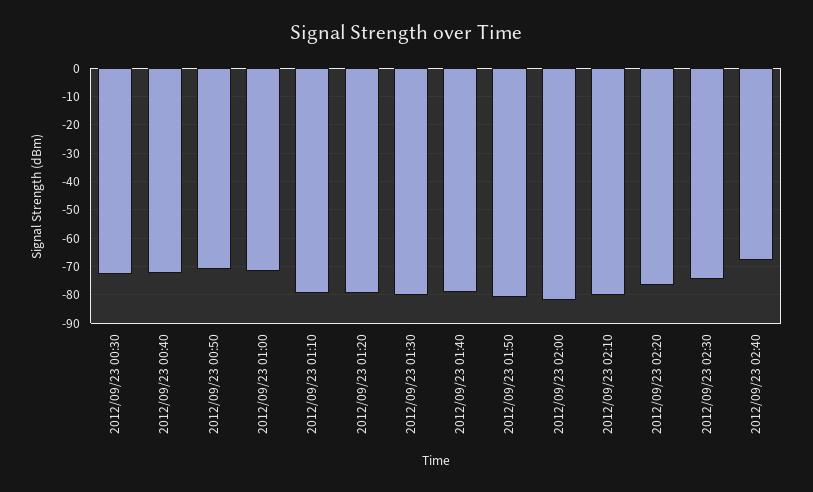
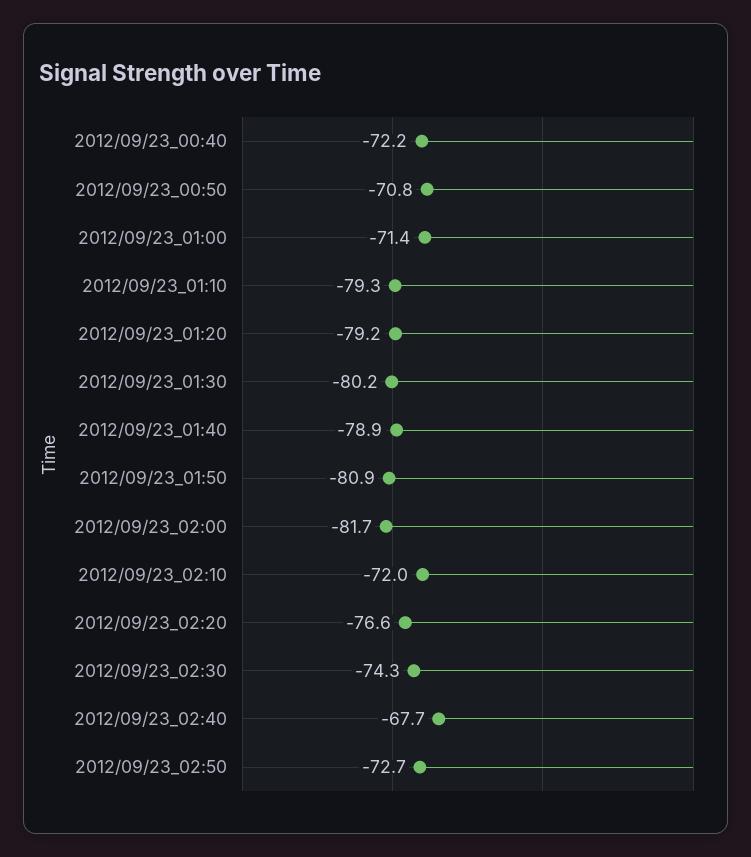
2012/09/23 00:30: -72.5 -> none
2012/09/23 02:10: -80 -> -72
2012/09/23_02:50: none -> -72.7

